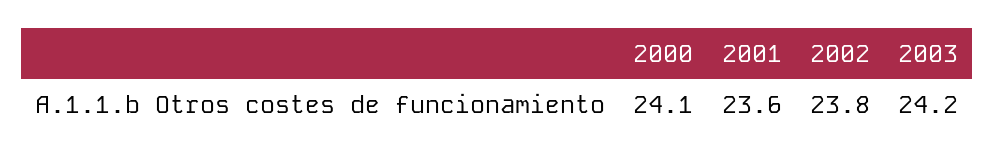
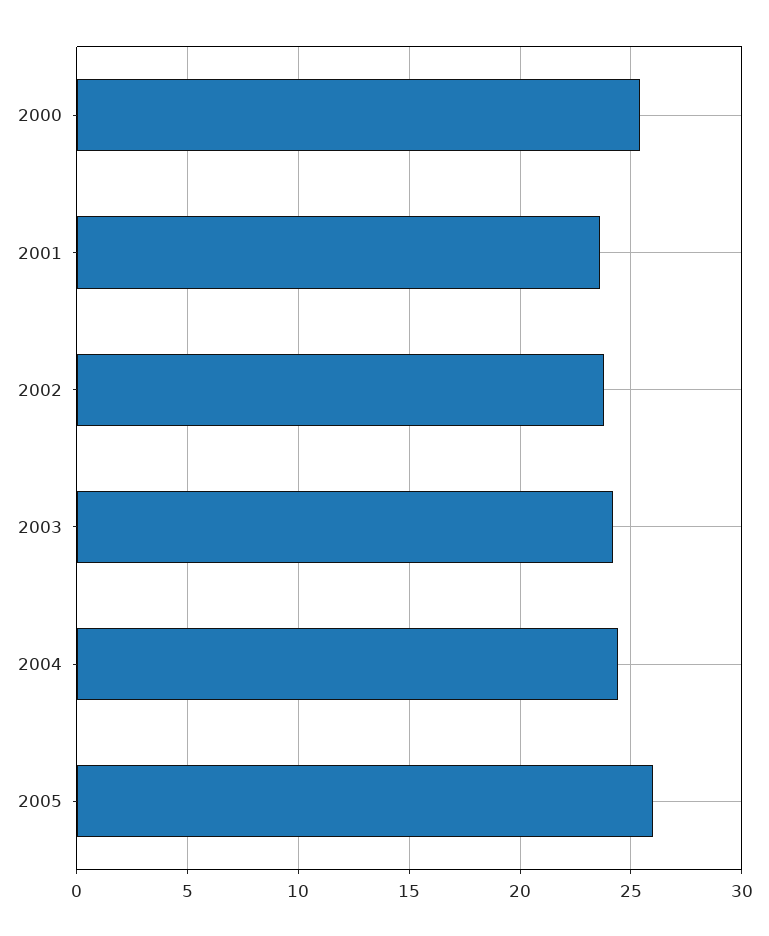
2000: 24.1 -> 25.5
2004: none -> 24.5
2005: none -> 26

